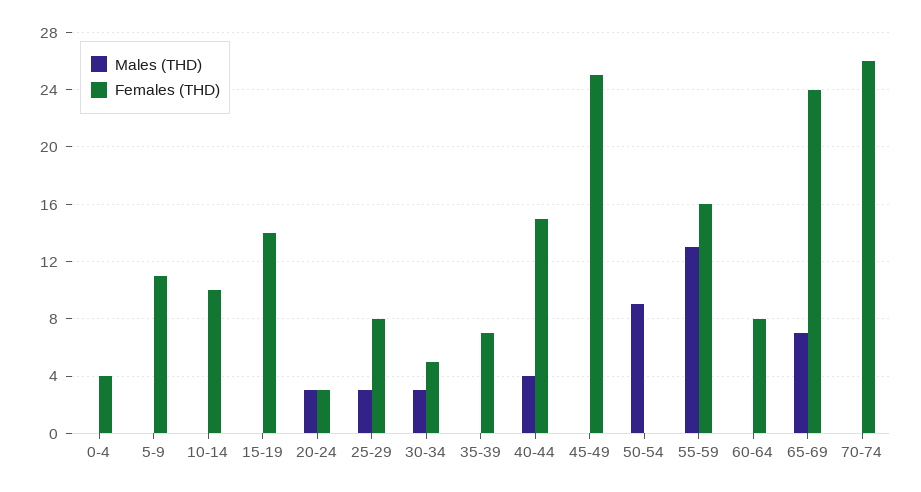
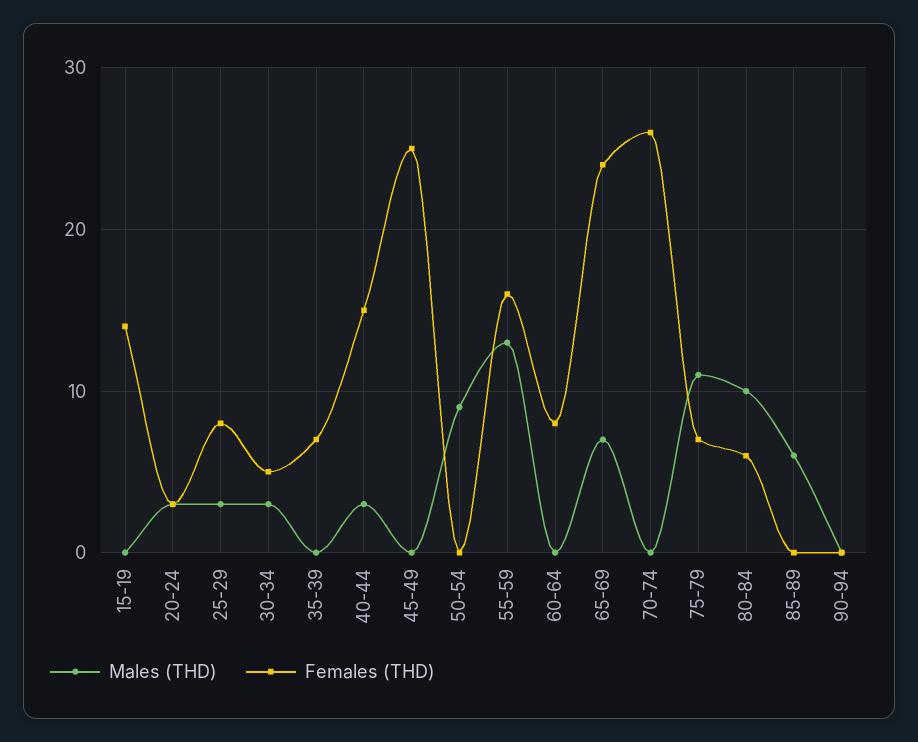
Males (THD), 0-4: 0 -> none
Females (THD), 0-4: 4 -> none
Males (THD), 5-9: 0 -> none
Females (THD), 5-9: 11 -> none
Males (THD), 10-14: 0 -> none
Females (THD), 10-14: 10 -> none
Males (THD), 40-44: 4 -> 3
Males (THD), 75-79: none -> 11
Females (THD), 75-79: none -> 7
Males (THD), 80-84: none -> 10
Females (THD), 80-84: none -> 6
Males (THD), 85-89: none -> 6
Females (THD), 85-89: none -> 0
Males (THD), 90-94: none -> 0
Females (THD), 90-94: none -> 0

